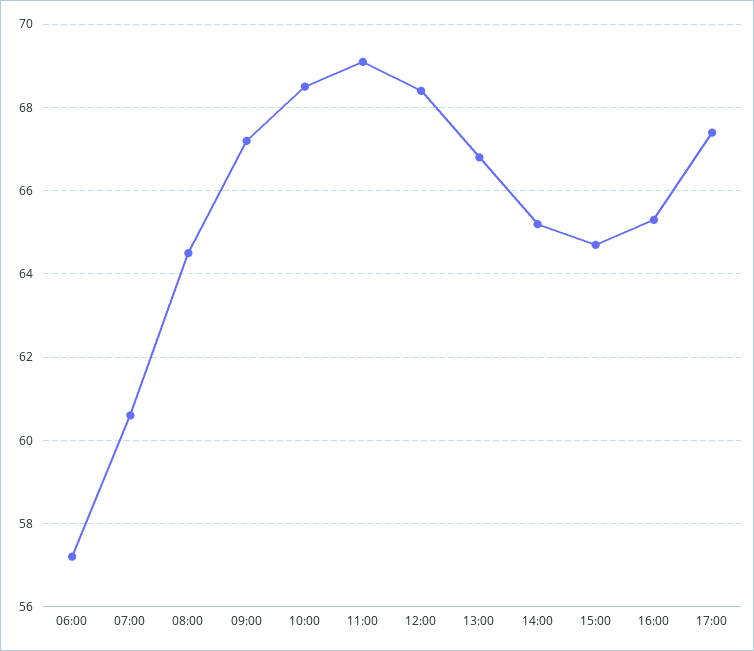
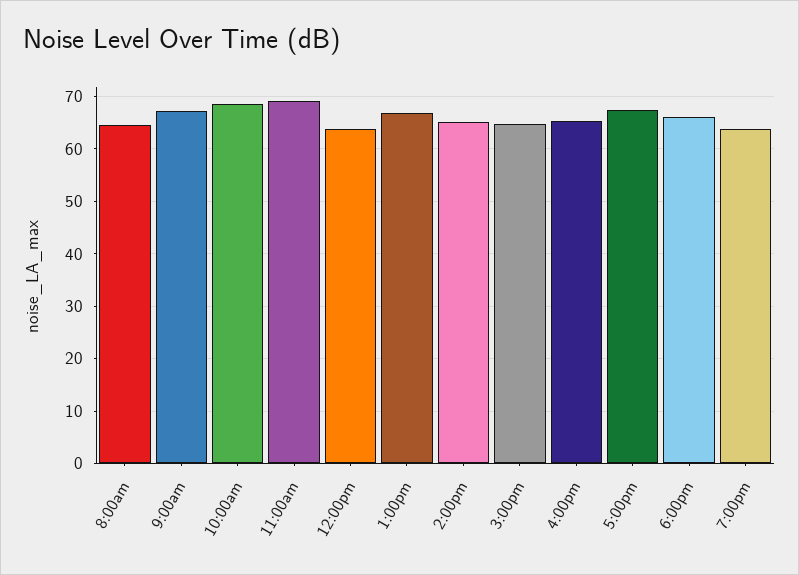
06:00: 57.2 -> none
07:00: 60.6 -> none
12:00: 68.4 -> 64
6:00pm: none -> 66
7:00pm: none -> 64

